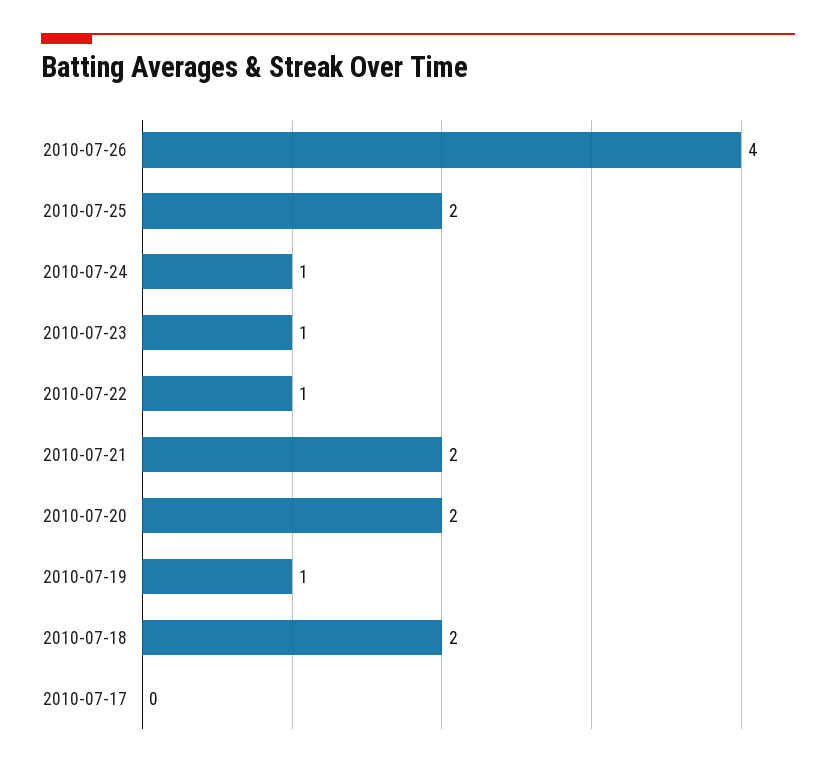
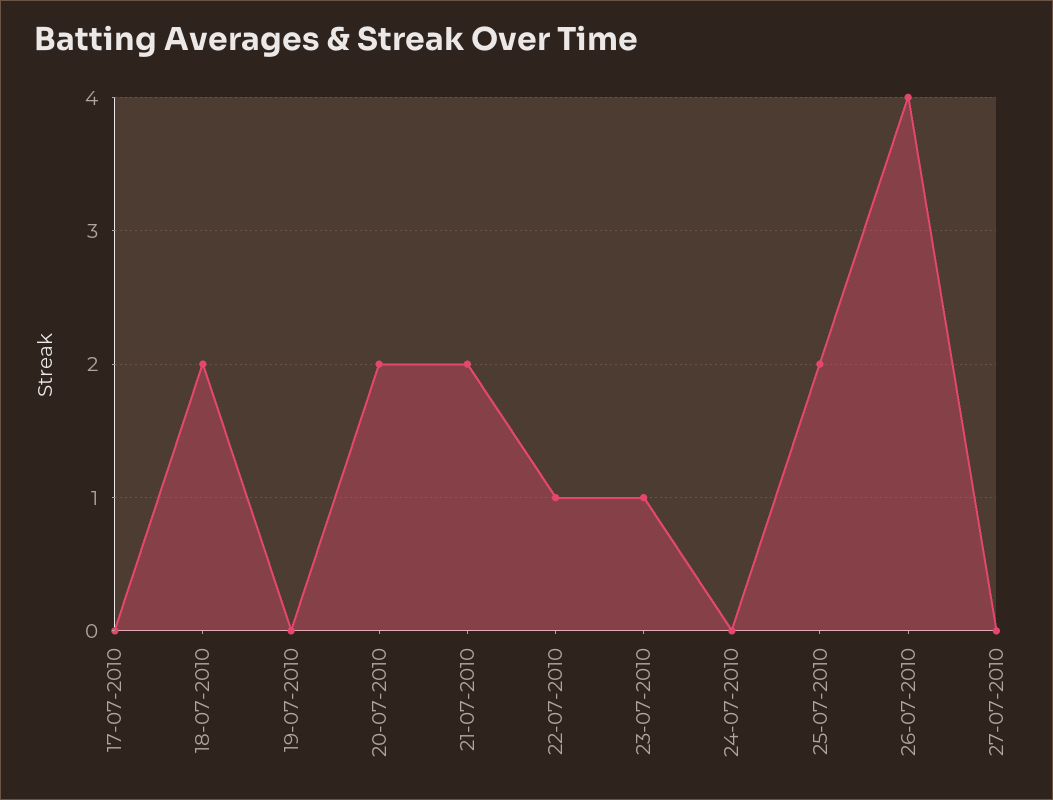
2010-07-24: 1 -> 0
2010-07-19: 1 -> 0
27-07-2010: none -> 0

